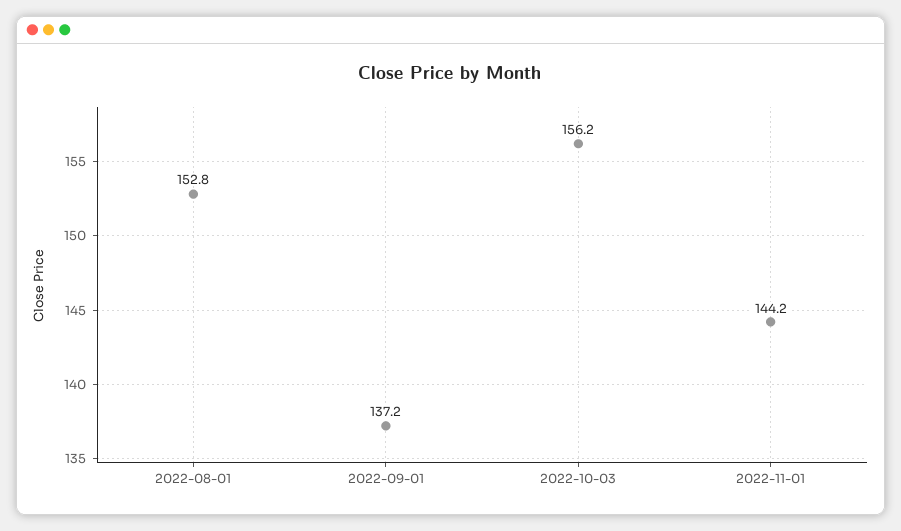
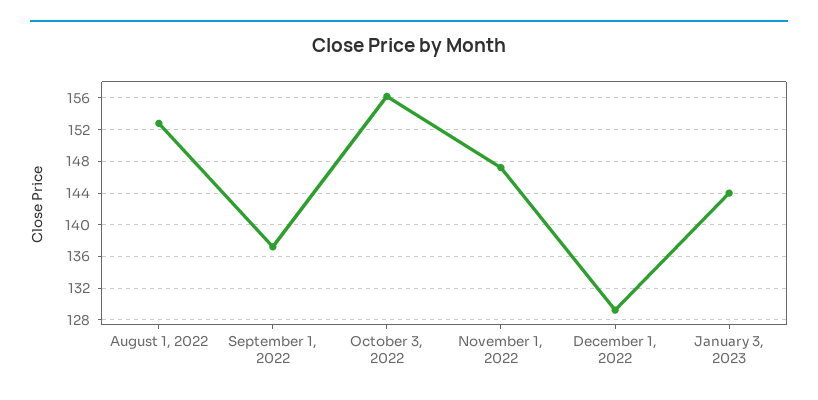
2022-11-01: 144.2 -> 147
December 1, 2022: none -> 129
January 3, 2023: none -> 144

